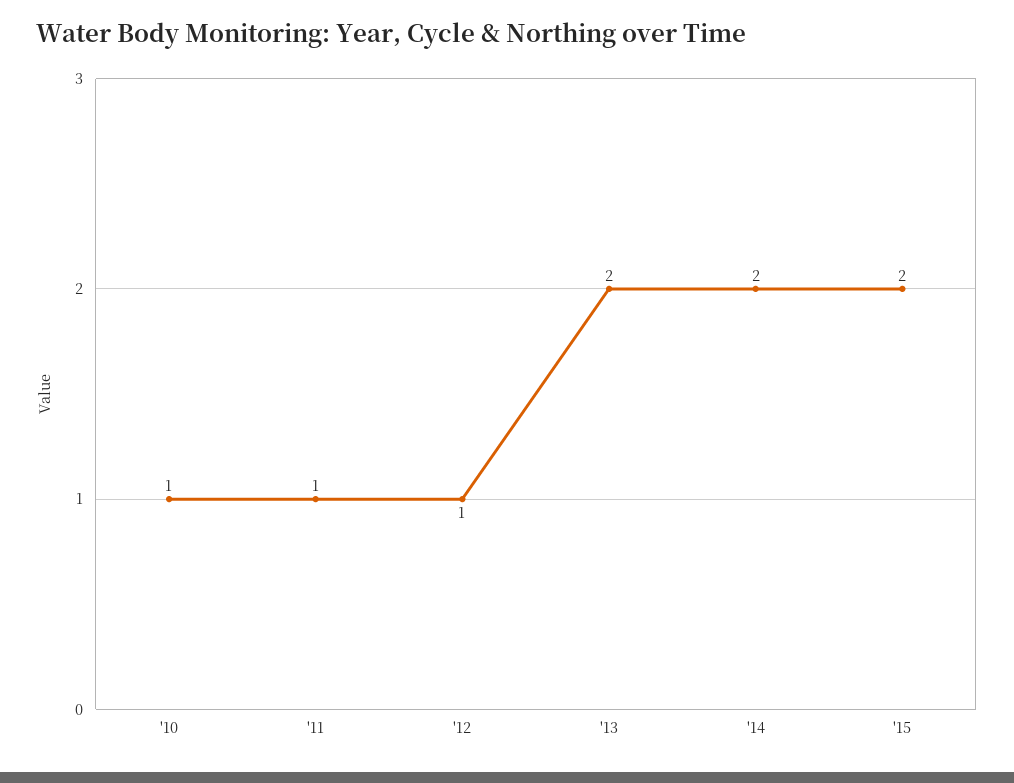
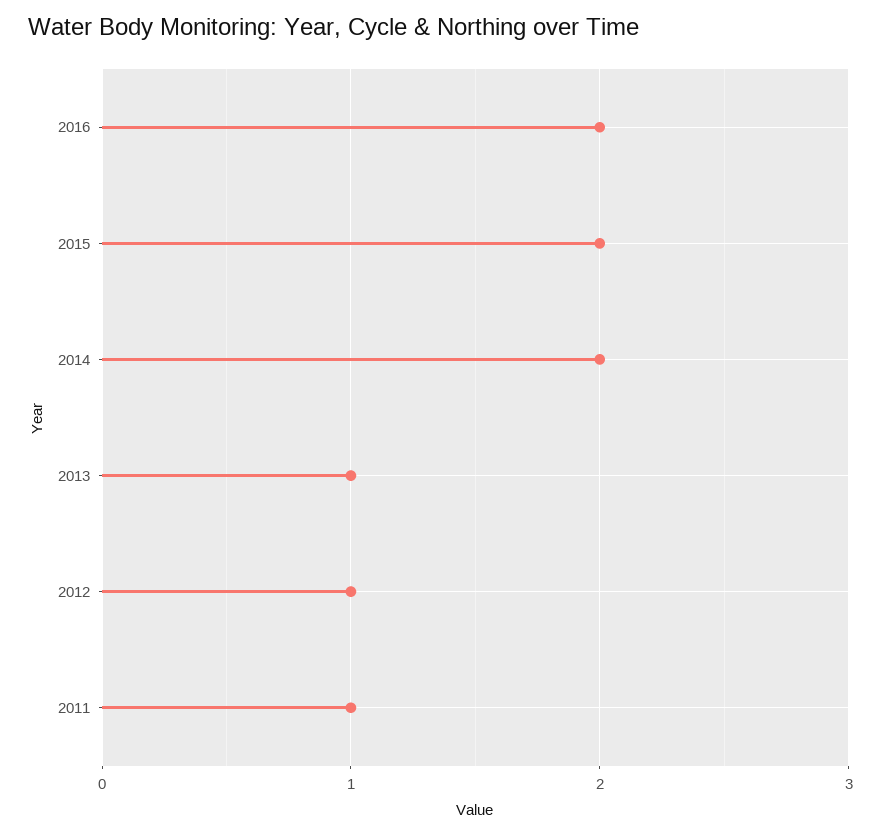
'10: 1 -> none
'13: 2 -> 1
2016: none -> 2

